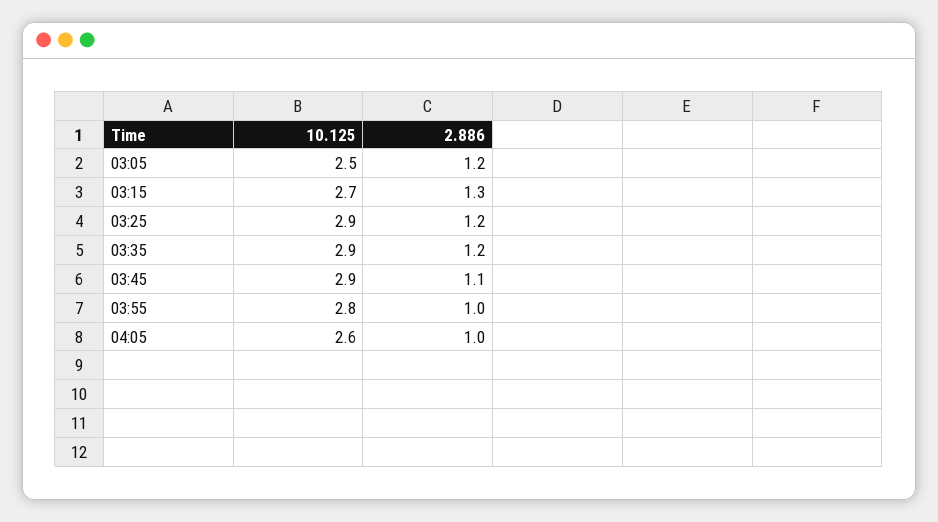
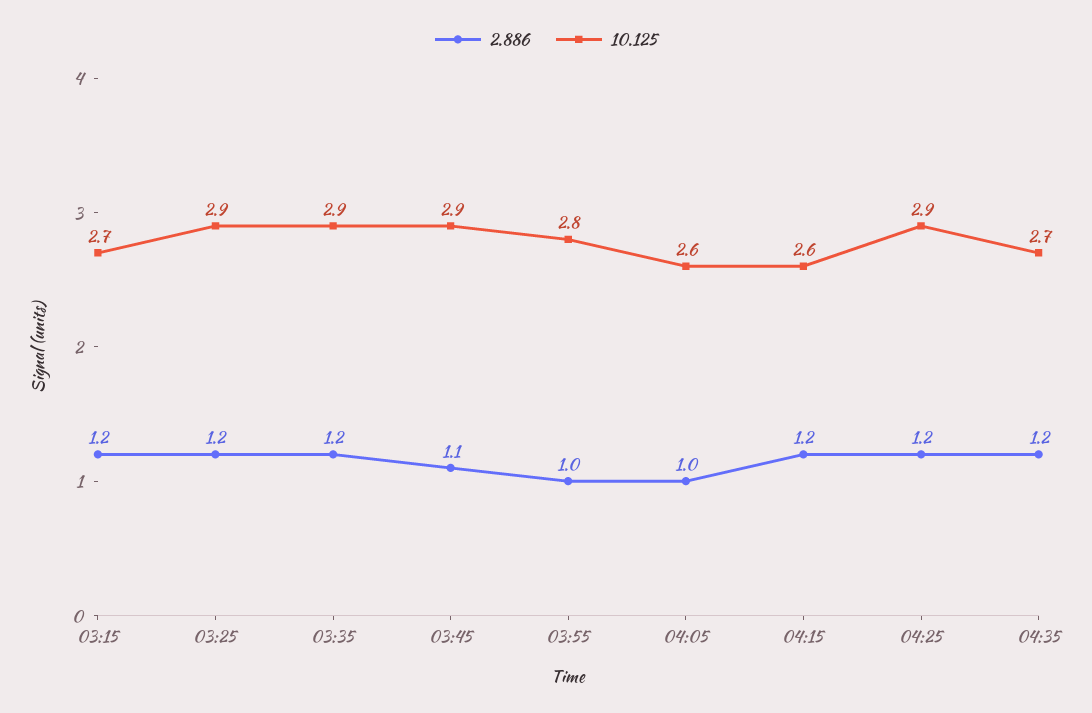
10.125, 03:05: 2.5 -> none
2.886, 03:05: 1.2 -> none
2.886, 03:15: 1.3 -> 1.2
2.886, 04:15: none -> 1.2
10.125, 04:15: none -> 2.6
2.886, 04:25: none -> 1.2
10.125, 04:25: none -> 2.9
2.886, 04:35: none -> 1.2
10.125, 04:35: none -> 2.7

